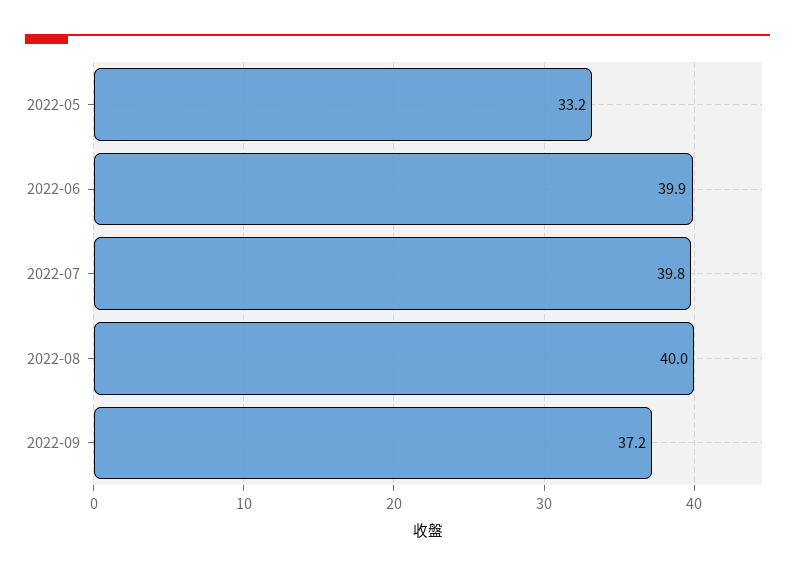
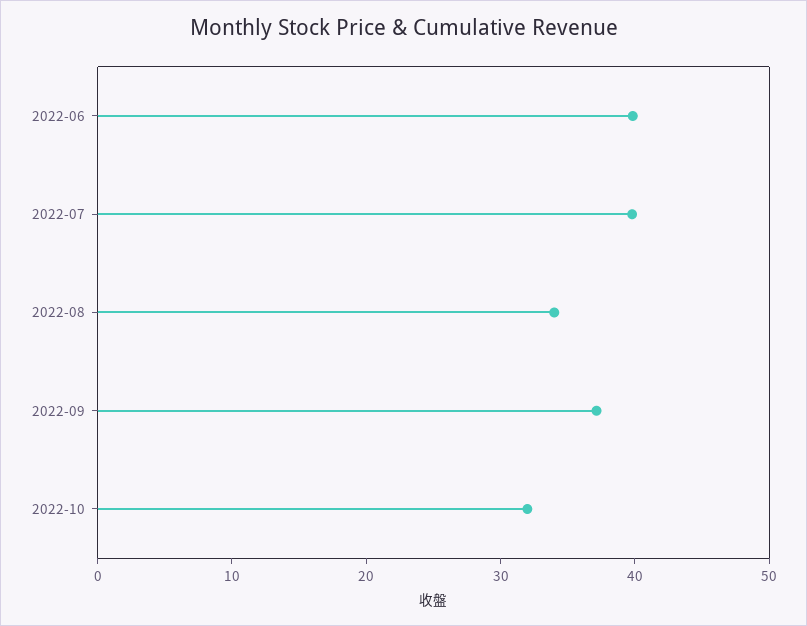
2022-05: 33.2 -> none
2022-08: 40 -> 34
2022-10: none -> 32

